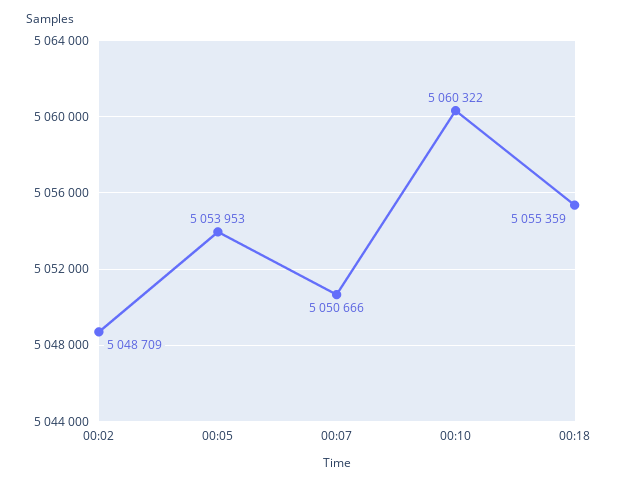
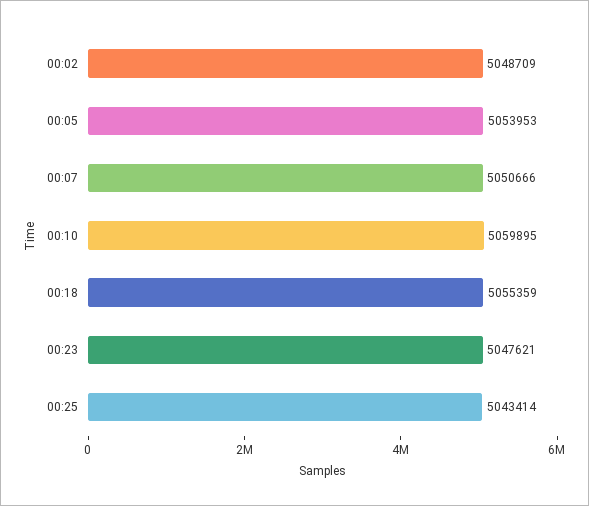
00:10: 5060322 -> 5059895
00:23: none -> 5047621
00:25: none -> 5043414

